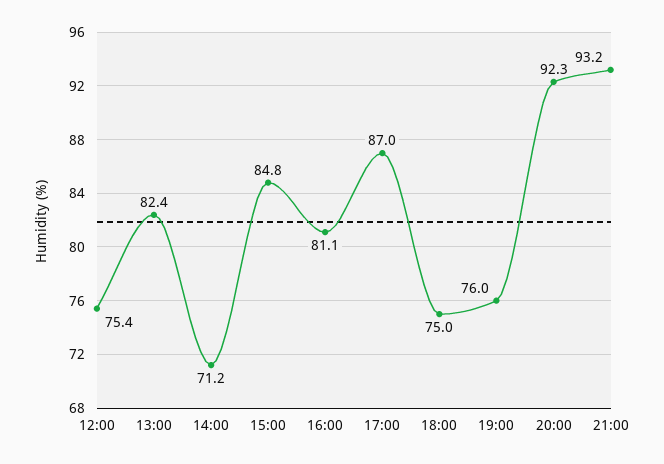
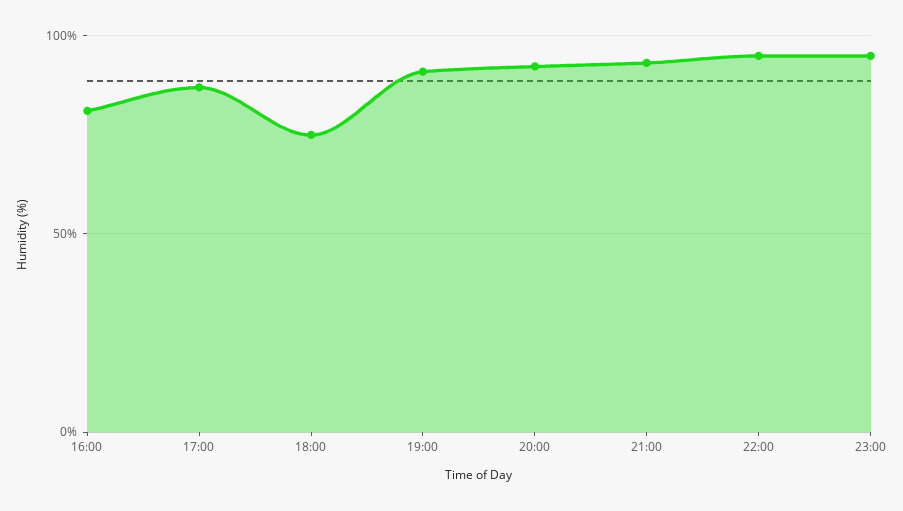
12:00: 75.4 -> none
13:00: 82.4 -> none
14:00: 71.2 -> none
15:00: 84.8 -> none
19:00: 76 -> 90
22:00: none -> 95
23:00: none -> 95

